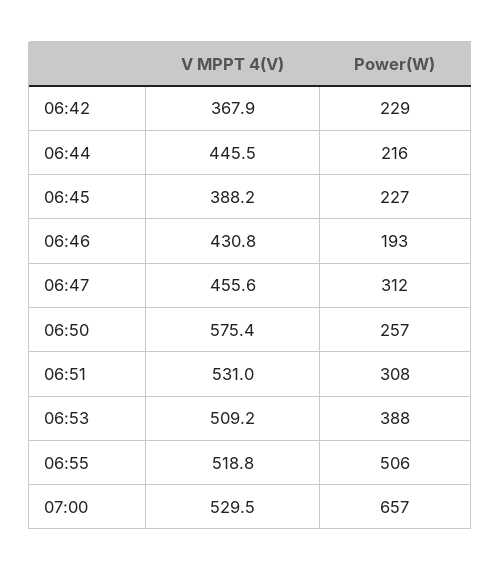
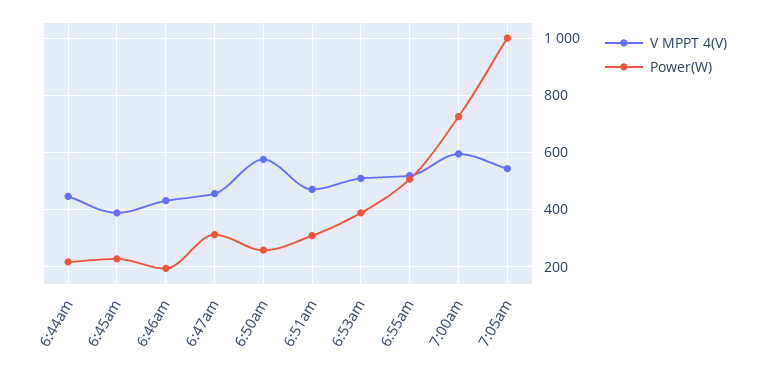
V MPPT 4(V), 06:42: 367.9 -> none
Power(W), 06:42: 229 -> none
V MPPT 4(V), 06:51: 531 -> 475
V MPPT 4(V), 07:00: 529.5 -> 600
Power(W), 07:00: 657 -> 725
V MPPT 4(V), 7:05am: none -> 550
Power(W), 7:05am: none -> 1000

